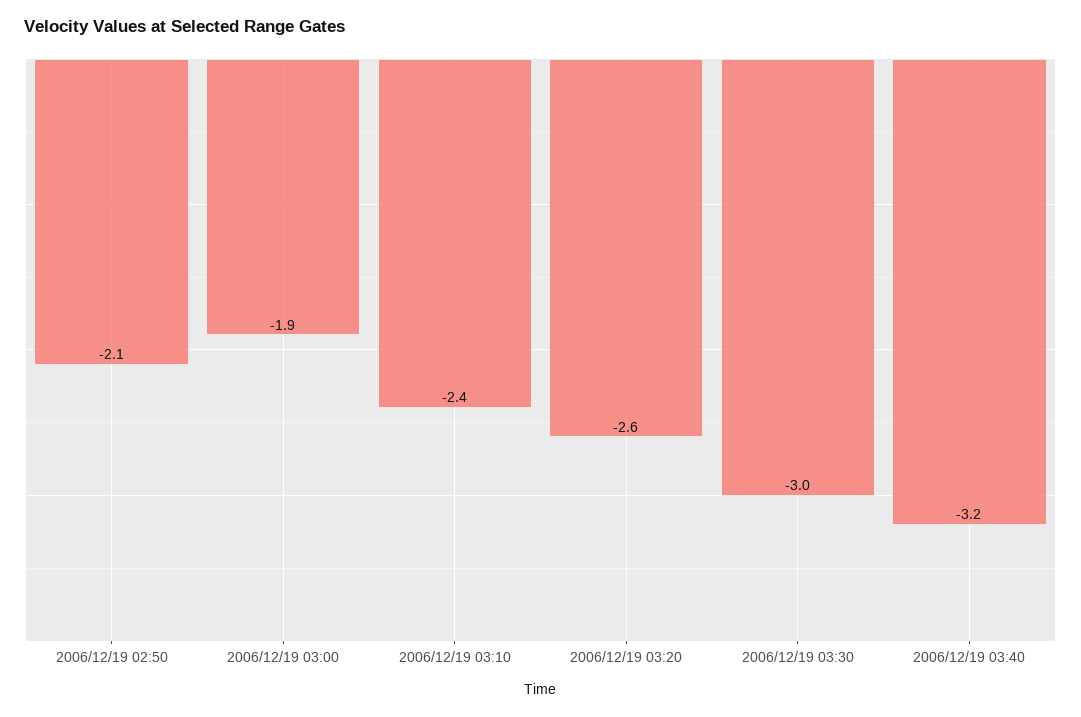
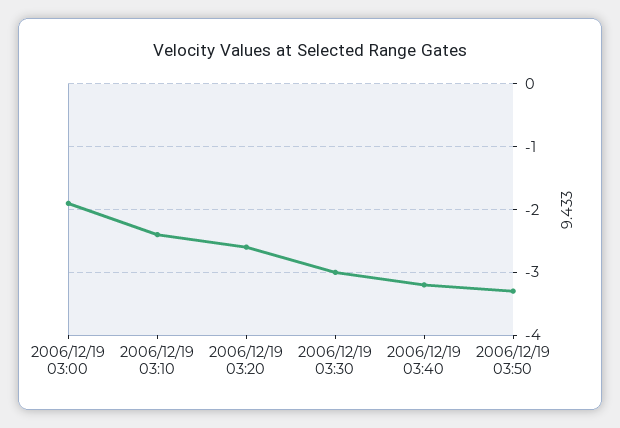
2006/12/19 02:50: -2.1 -> none
2006/12/19 03:50: none -> -3.3

